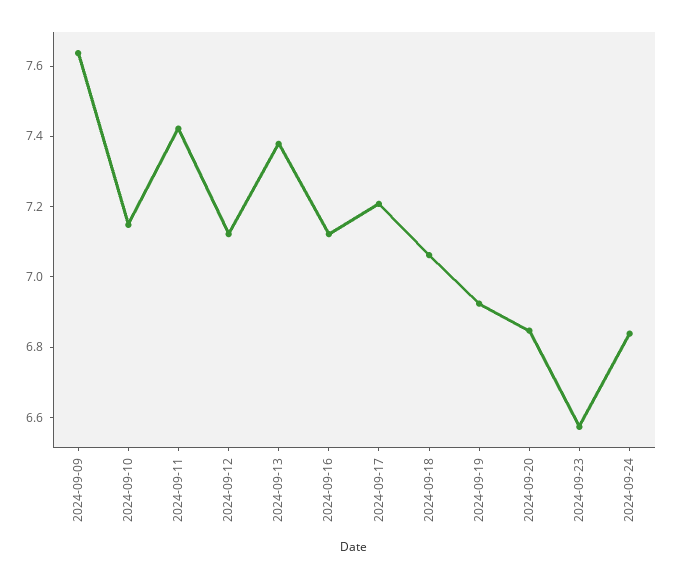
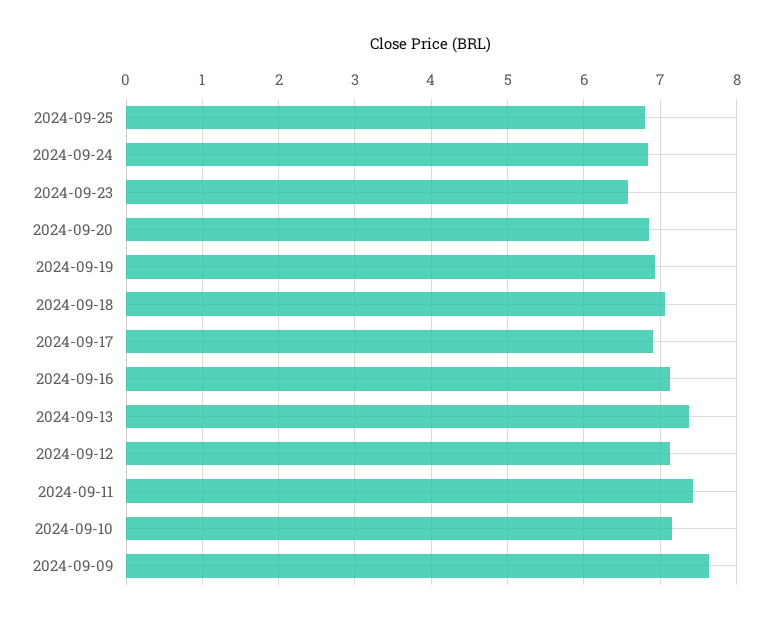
2024-09-17: 7.2 -> 6.9
2024-09-25: none -> 6.8

